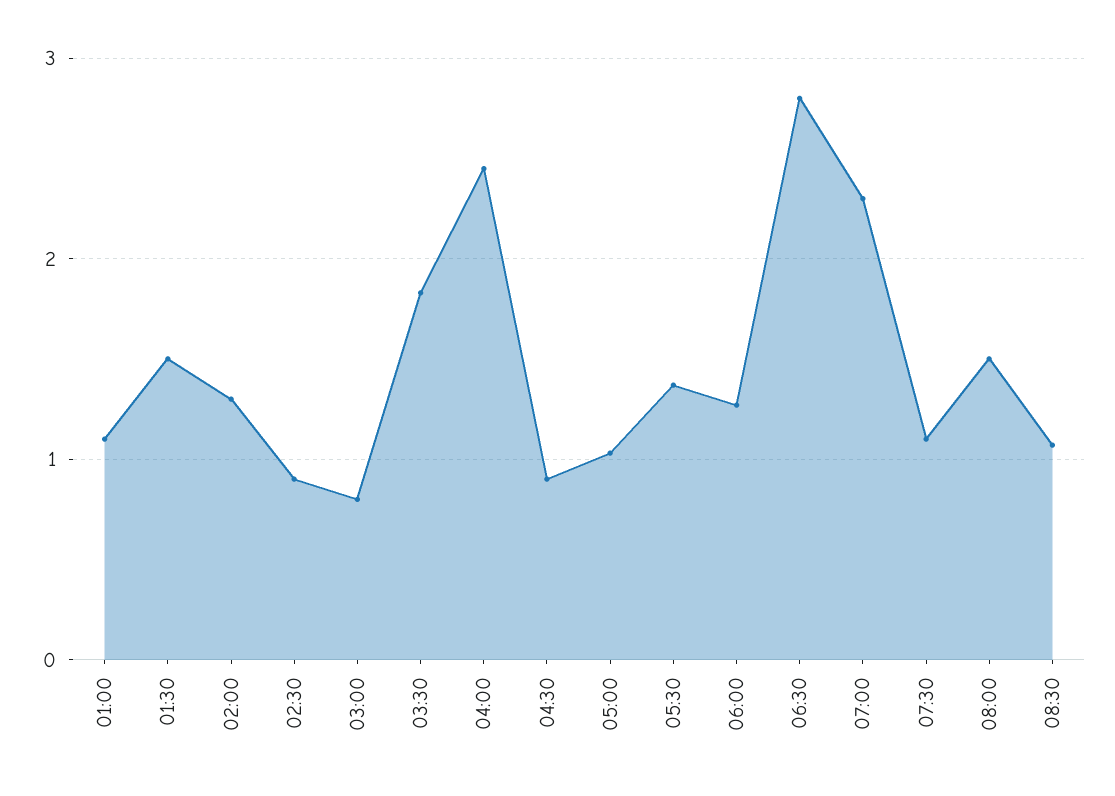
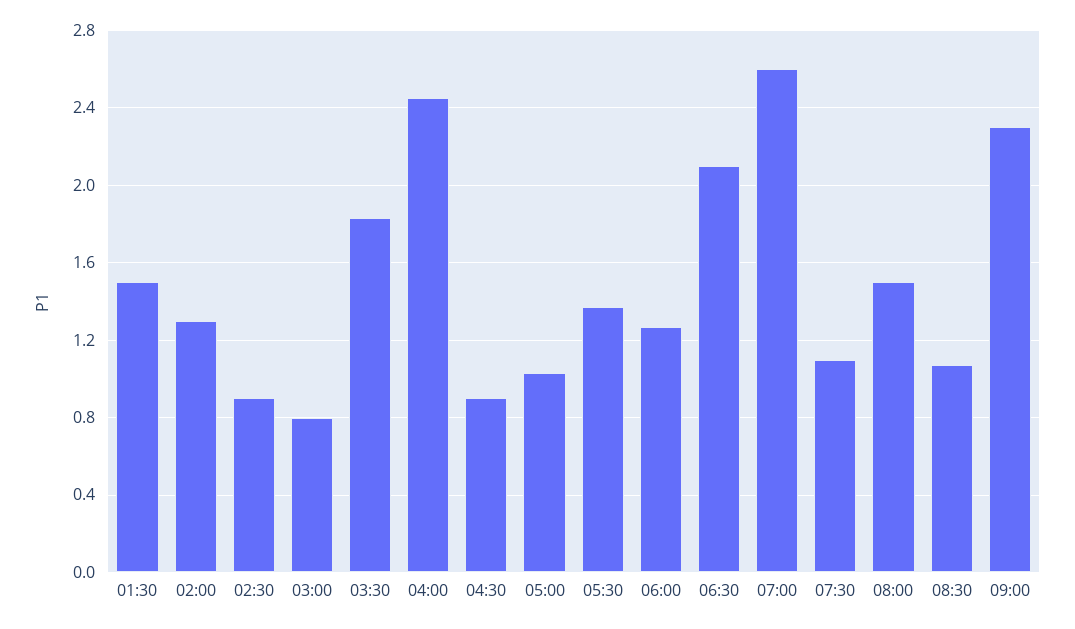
01:00: 1.1 -> none
06:30: 2.8 -> 2.1
07:00: 2.3 -> 2.6
09:00: none -> 2.3

